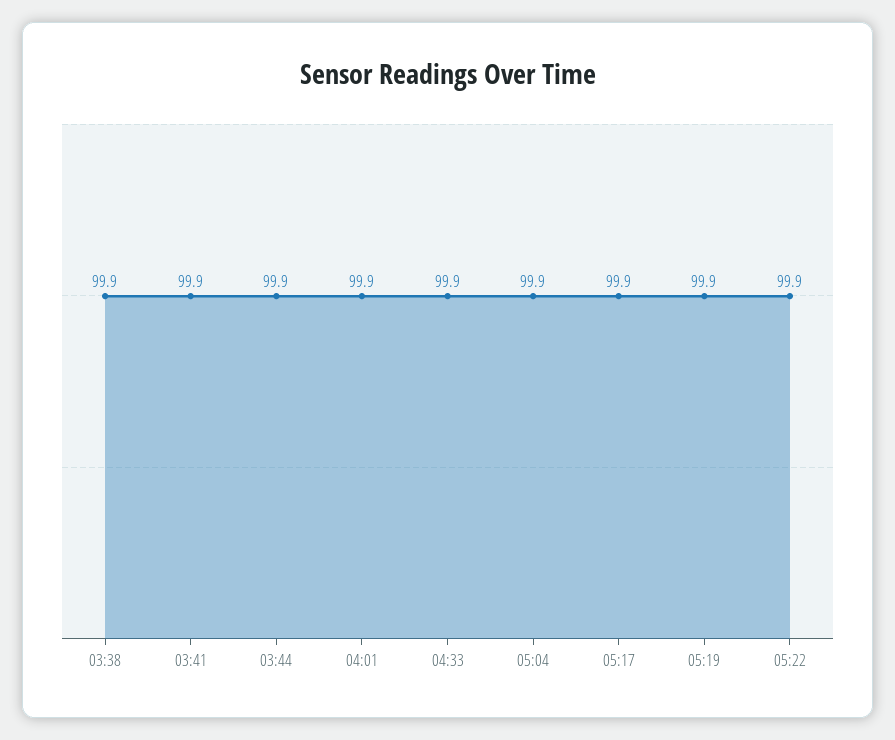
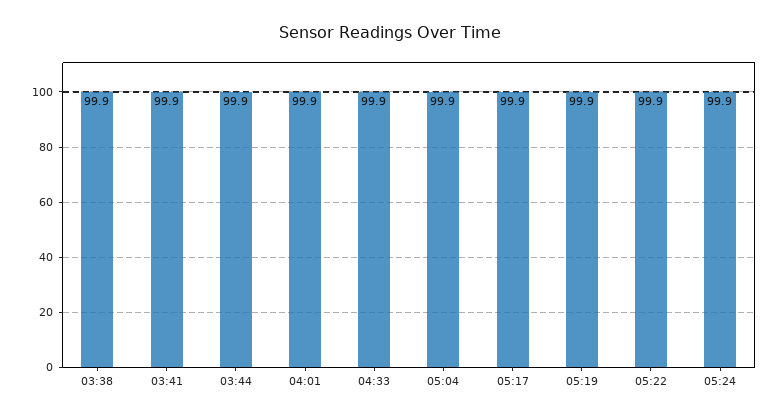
05:24: none -> 99.9

